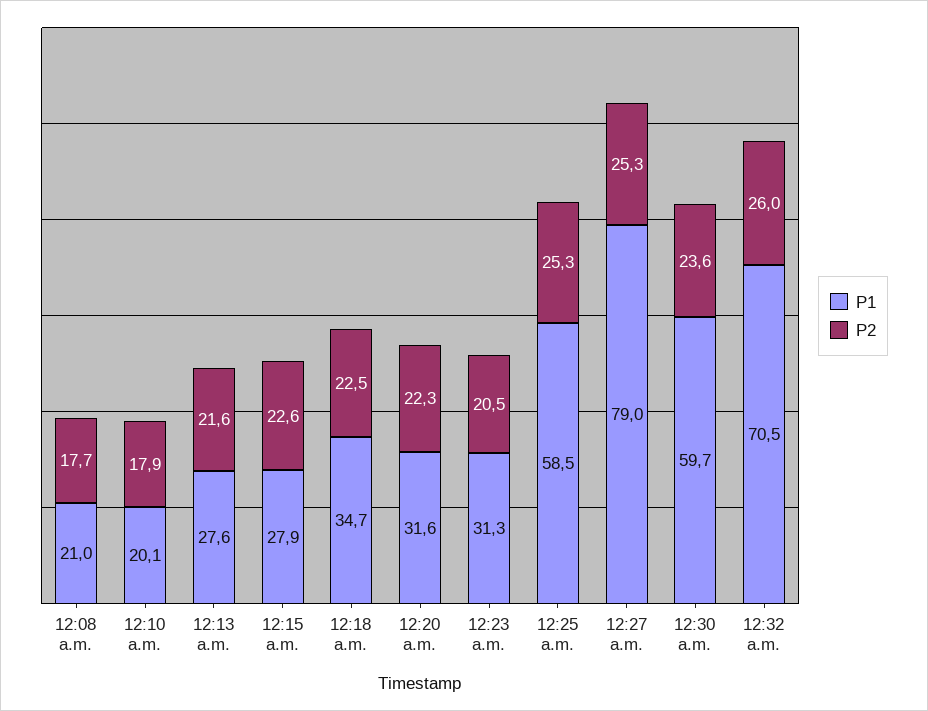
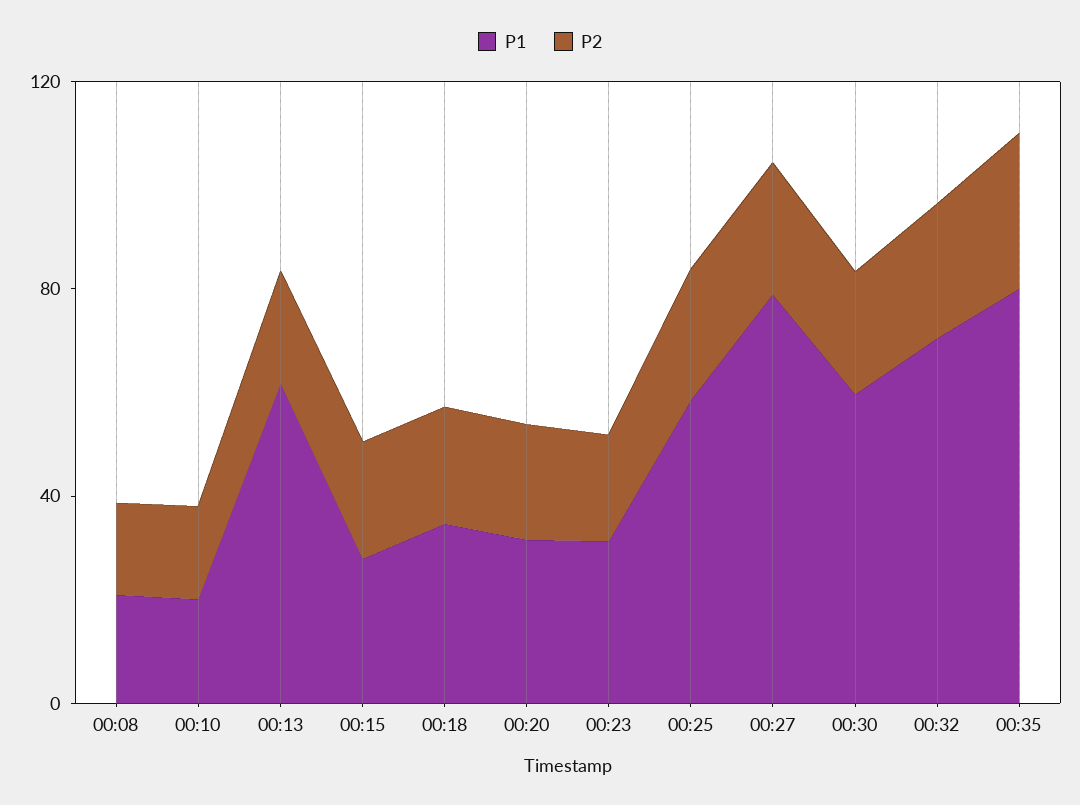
P1, 12:13 a.m.: 27.6 -> 60
P1, 00:35: none -> 80
P2, 00:35: none -> 30

